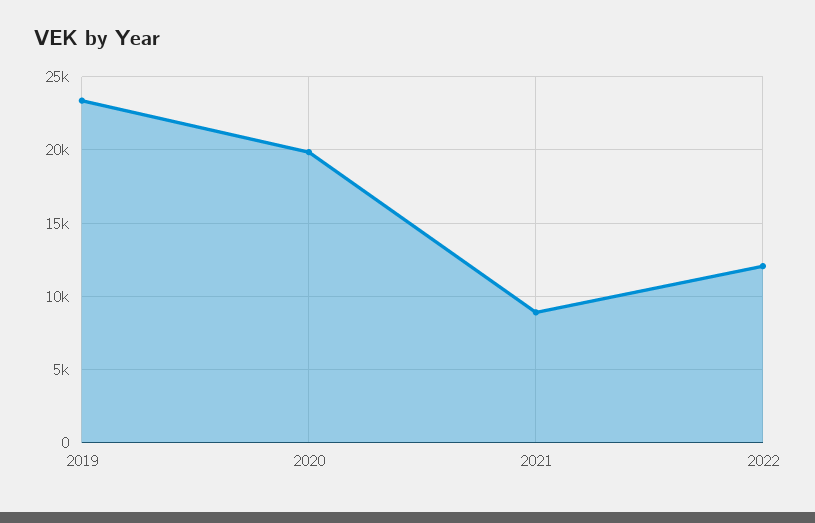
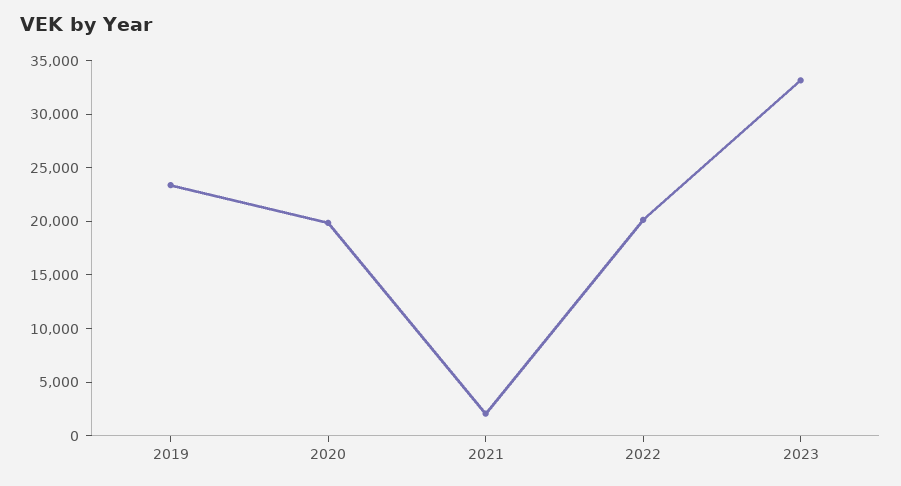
2021: 9000 -> 2000
2022: 12000 -> 20000
2023: none -> 33000

